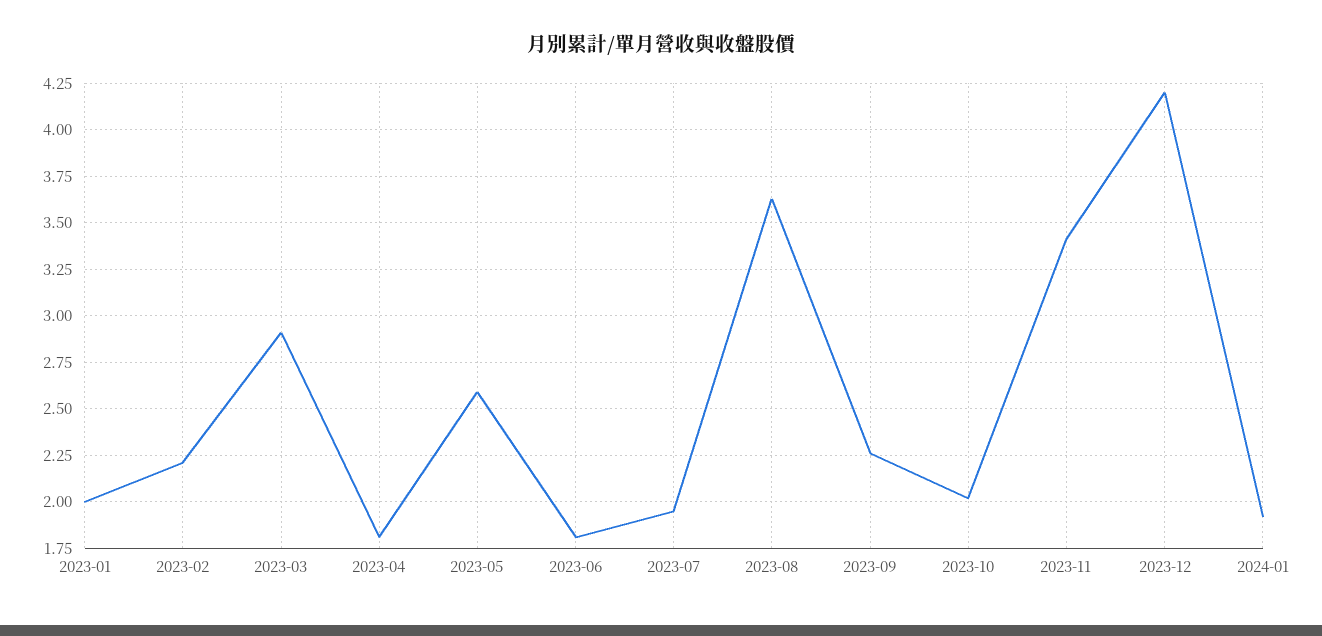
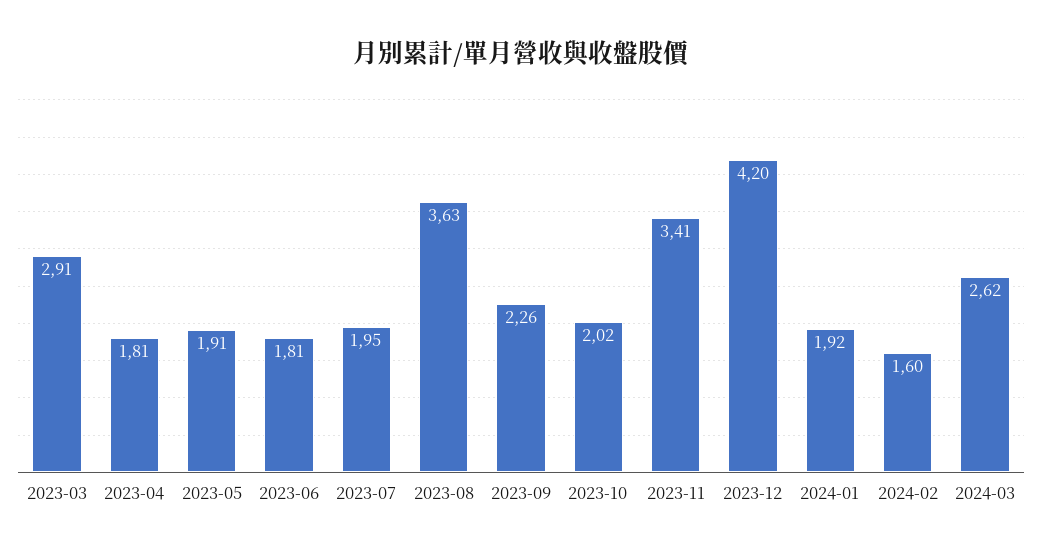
2023-01: 2 -> none
2023-02: 2.2 -> none
2023-05: 2.6 -> 1.91
2024-02: none -> 1.6
2024-03: none -> 2.62

